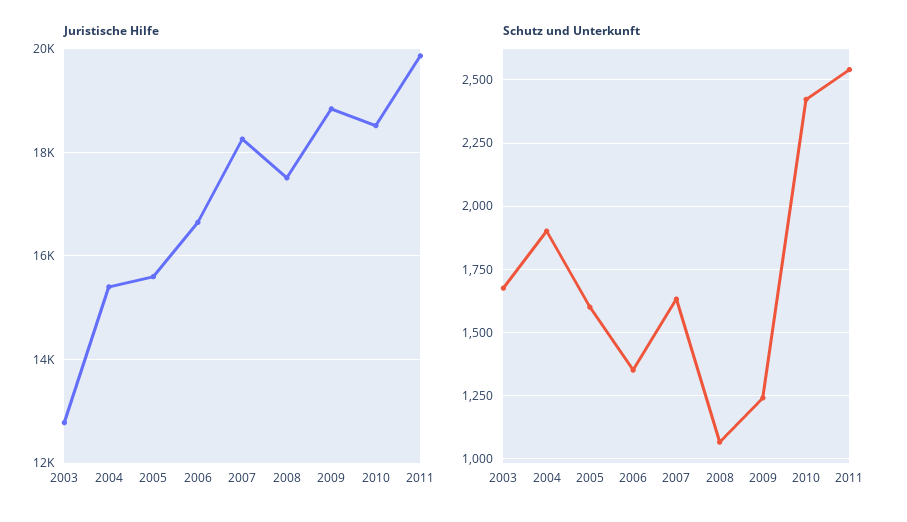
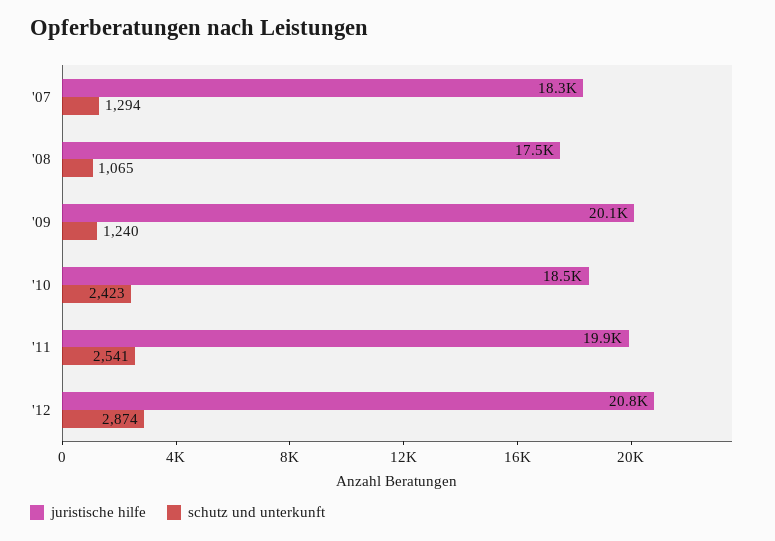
Juristische Hilfe, 2003: 12800 -> none
Juristische Hilfe, 2004: 15400 -> none
Juristische Hilfe, 2005: 15600 -> none
Juristische Hilfe, 2006: 16600 -> none
Juristische Hilfe, 2009: 18800 -> 20100
Schutz und Unterkunft, 2003: 1675 -> none
Schutz und Unterkunft, 2004: 1900 -> none
Schutz und Unterkunft, 2005: 1600 -> none
Schutz und Unterkunft, 2006: 1350 -> none
Schutz und Unterkunft, 2007: 1625 -> 1294
Juristische Hilfe, '12: none -> 20800
Schutz und Unterkunft, '12: none -> 2874

